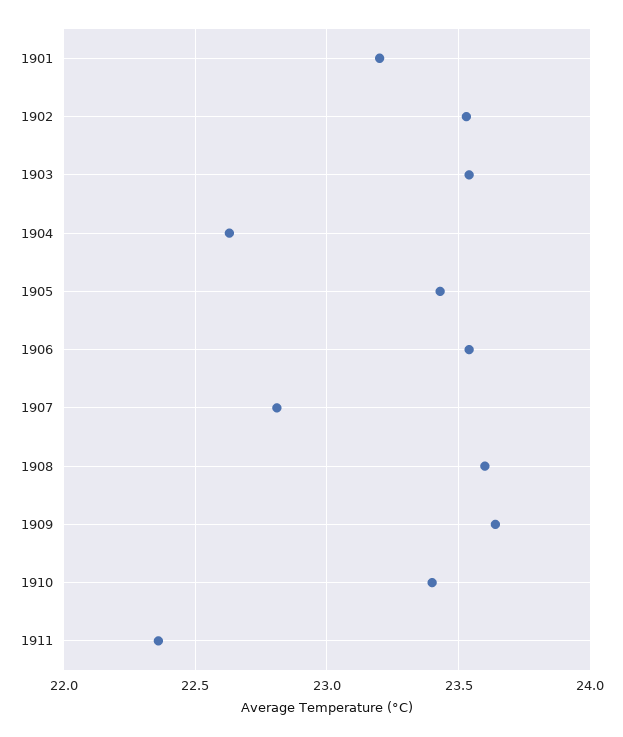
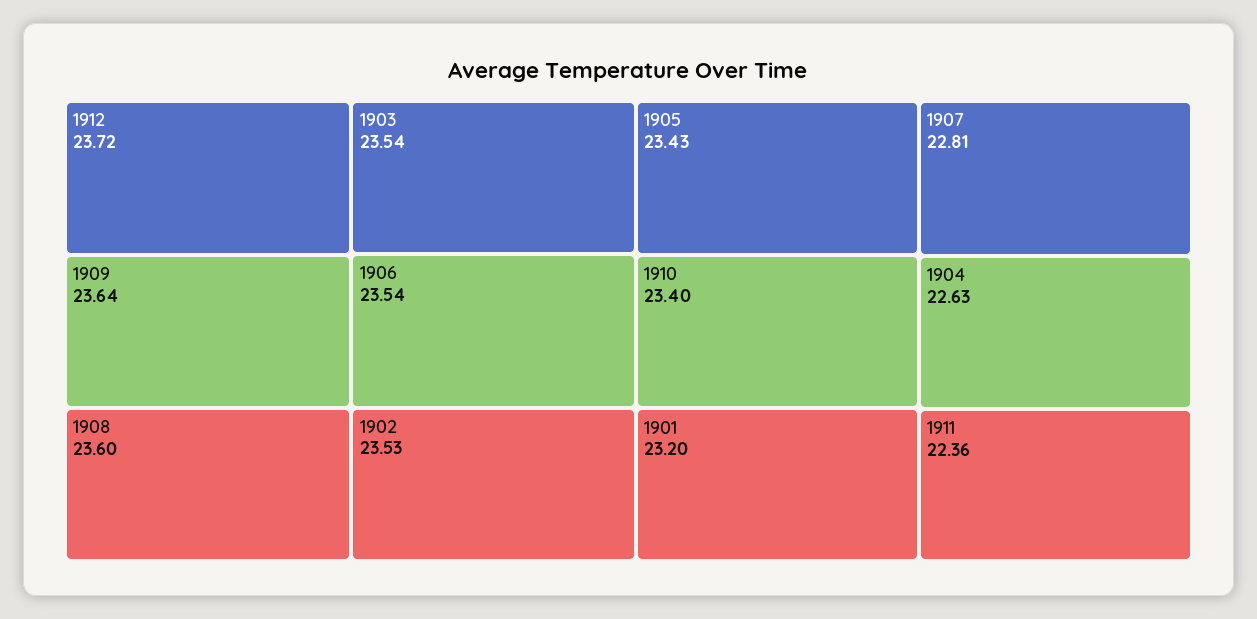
1912: none -> 23.72

